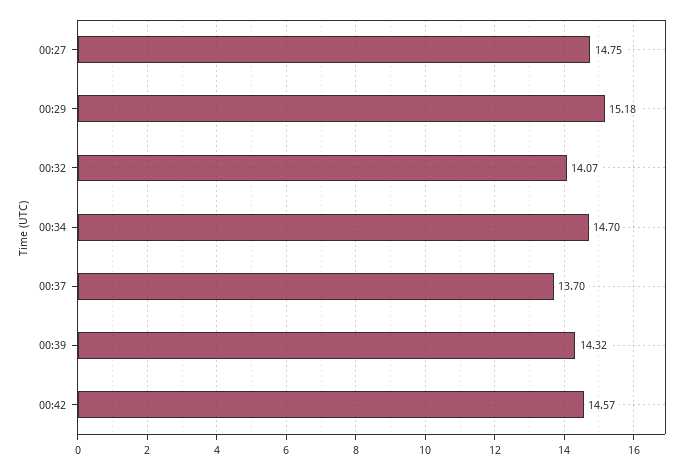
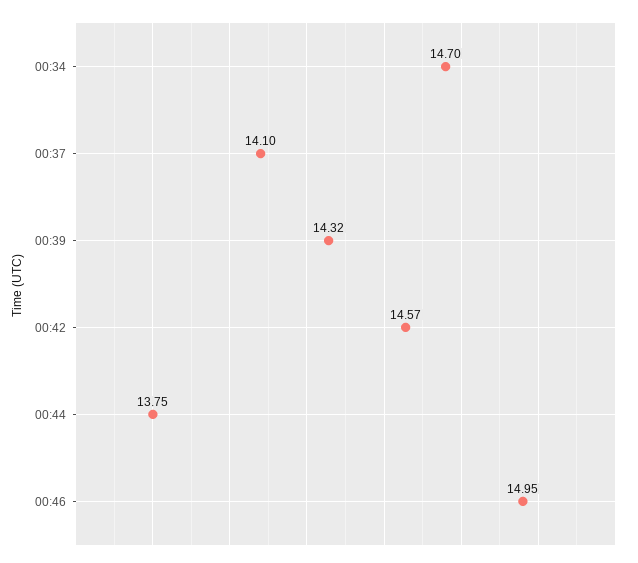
00:27: 14.75 -> none
00:29: 15.18 -> none
00:32: 14.07 -> none
00:37: 13.7 -> 14.1
00:44: none -> 13.75
00:46: none -> 14.95

